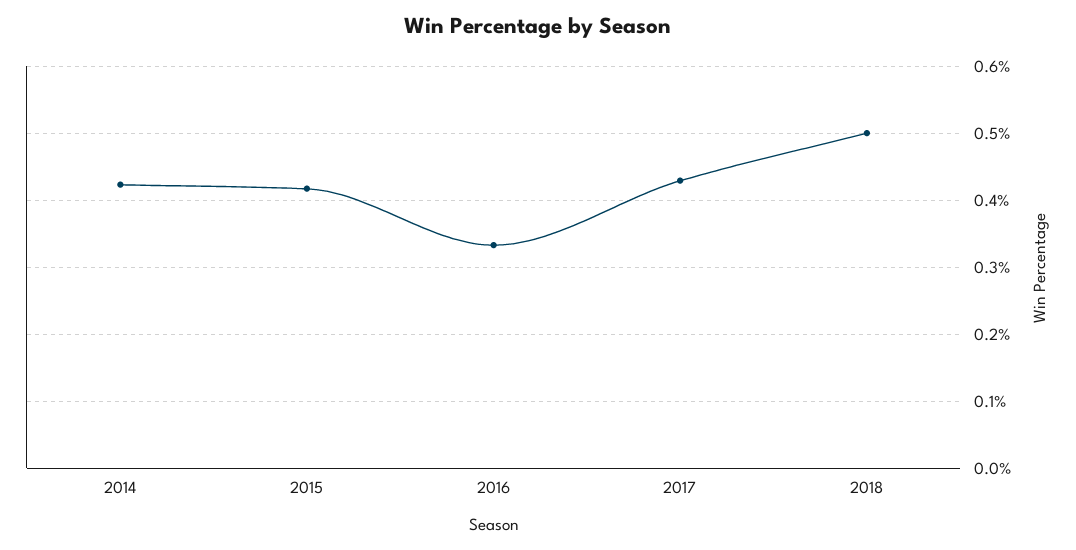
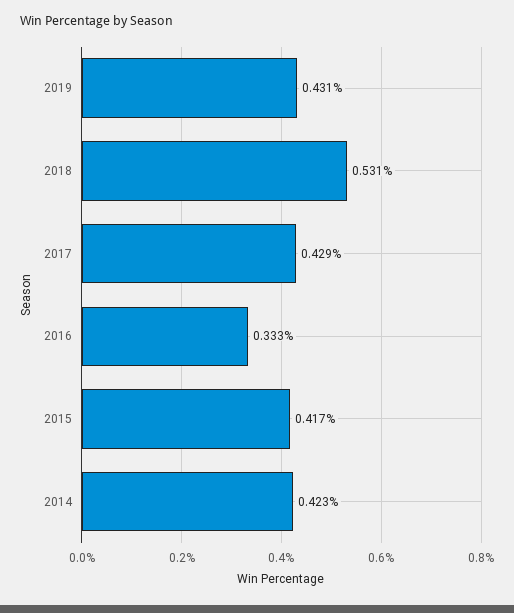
2018: 0.5 -> 0.531
2019: none -> 0.431

